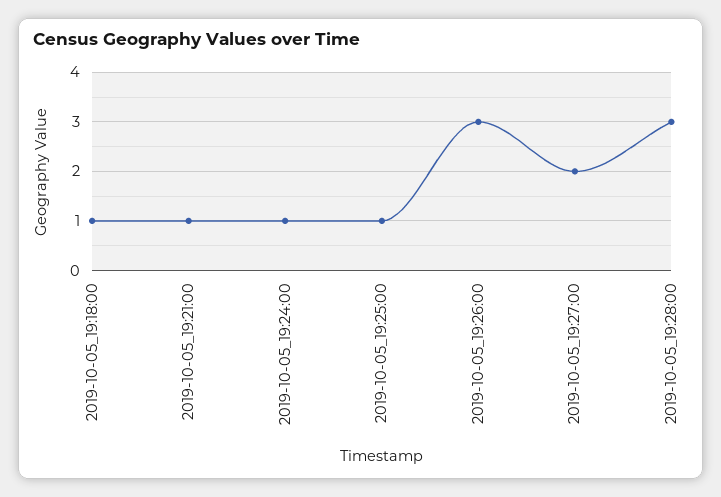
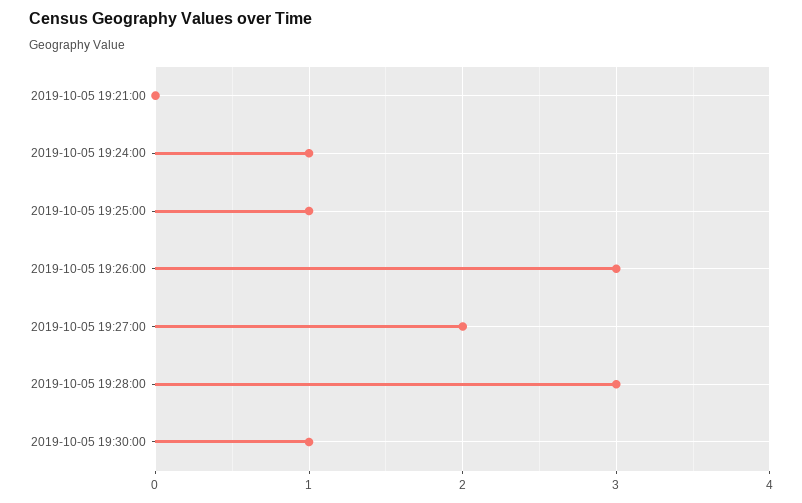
2019-10-05_19:18:00: 1 -> none
2019-10-05_19:21:00: 1 -> 0
2019-10-05 19:30:00: none -> 1

